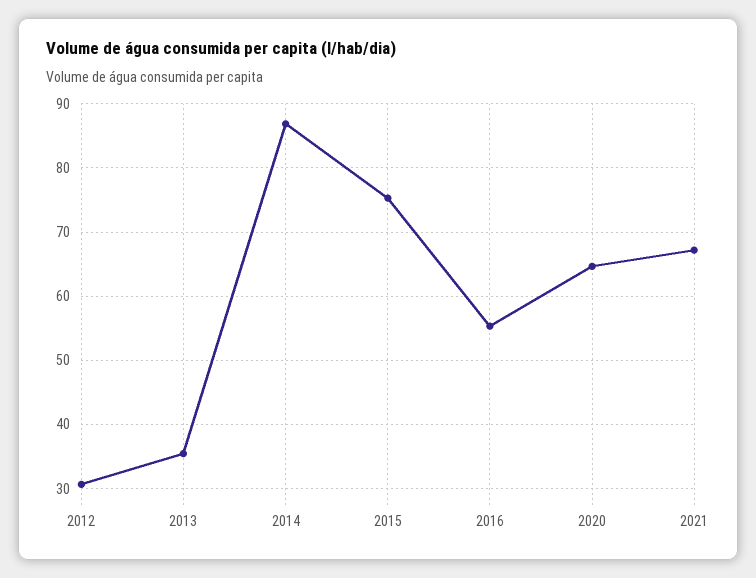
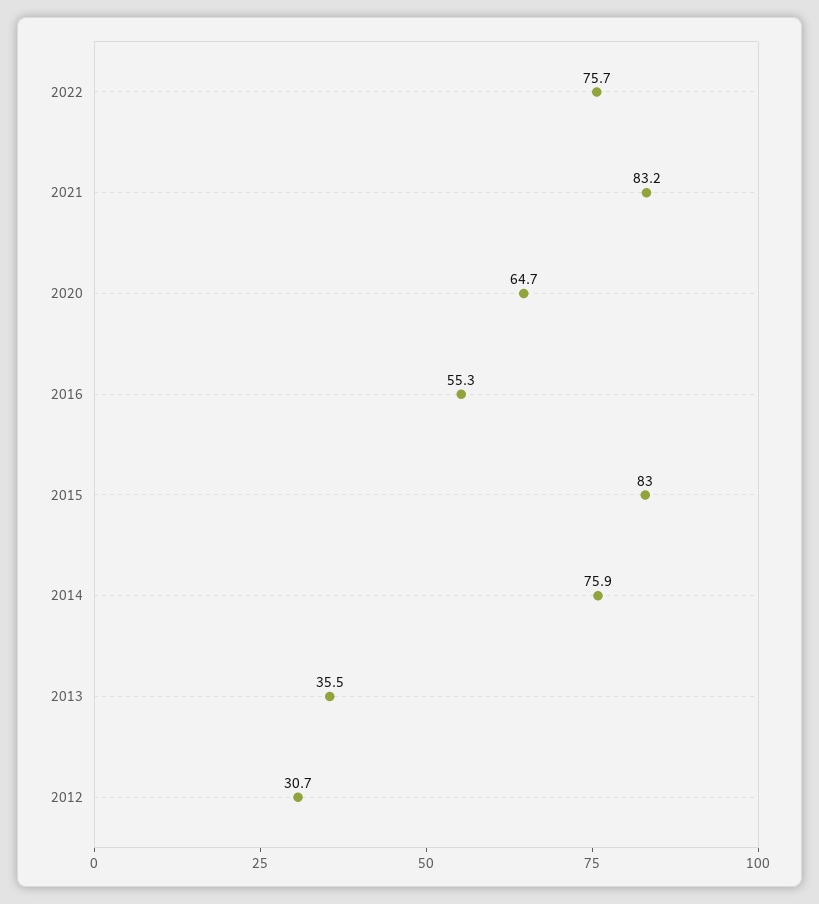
2014: 87 -> 75.9
2015: 75 -> 83
2021: 67 -> 83.2
2022: none -> 75.7

